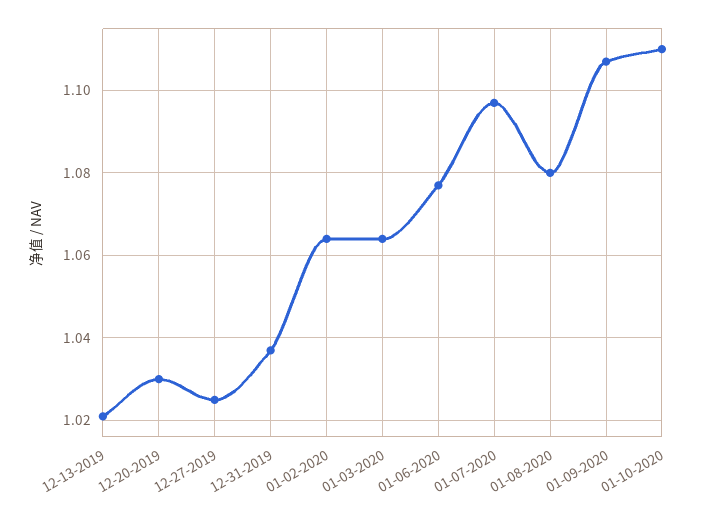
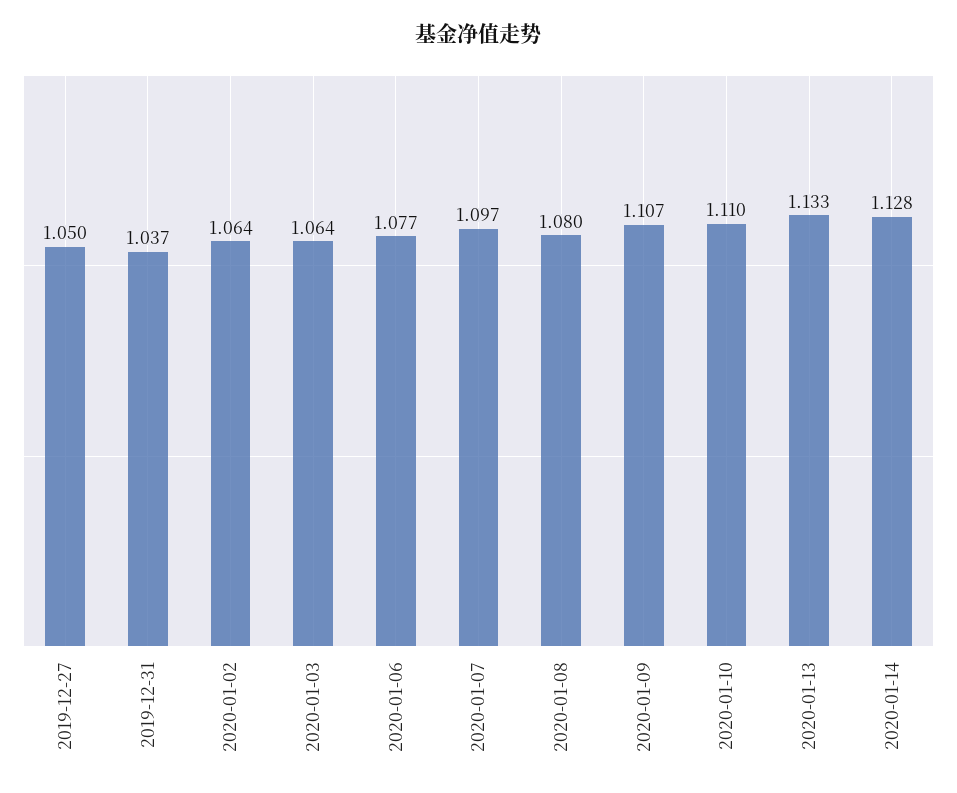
12-13-2019: 1.02 -> none
12-20-2019: 1.03 -> none
12-27-2019: 1.025 -> 1.05
2020-01-13: none -> 1.133
2020-01-14: none -> 1.128

